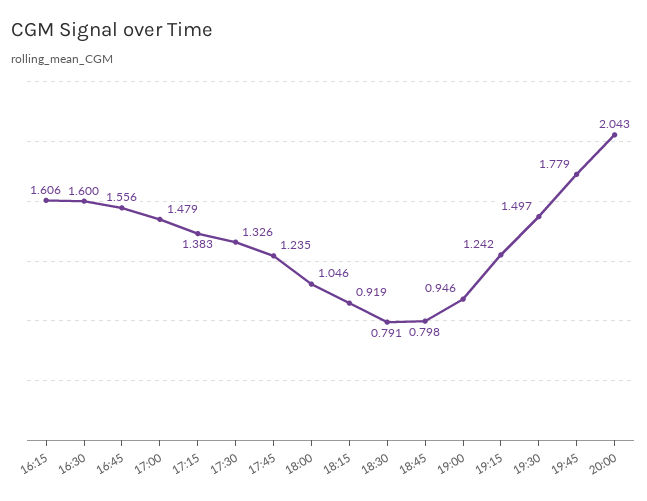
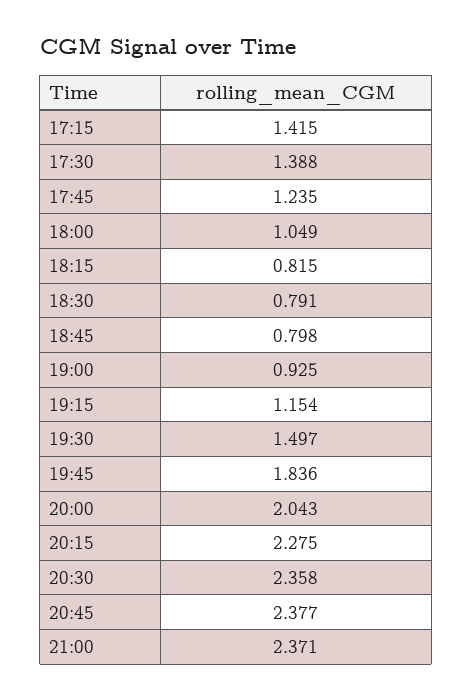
16:15: 1.606 -> none
16:30: 1.6 -> none
16:45: 1.556 -> none
17:00: 1.479 -> none
17:15: 1.383 -> 1.415
17:30: 1.326 -> 1.388
18:00: 1.046 -> 1.049
18:15: 0.919 -> 0.815
19:00: 0.946 -> 0.925
19:15: 1.242 -> 1.154
19:45: 1.779 -> 1.836
20:15: none -> 2.275
20:30: none -> 2.358
20:45: none -> 2.377
21:00: none -> 2.371

